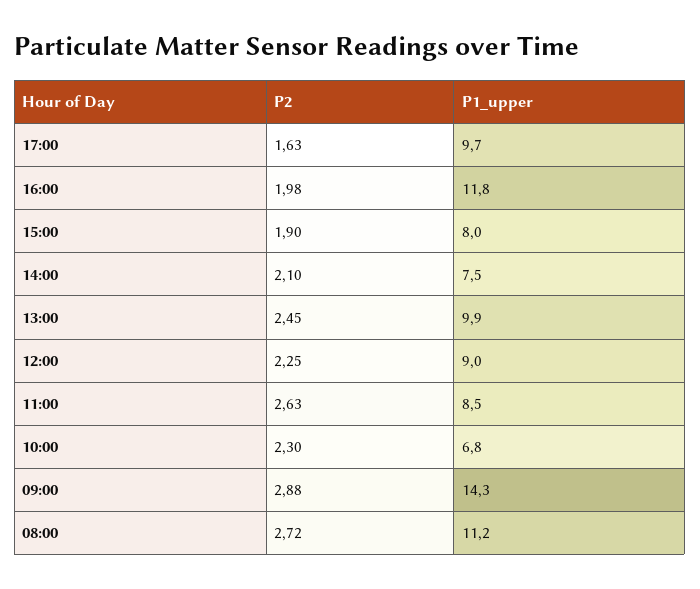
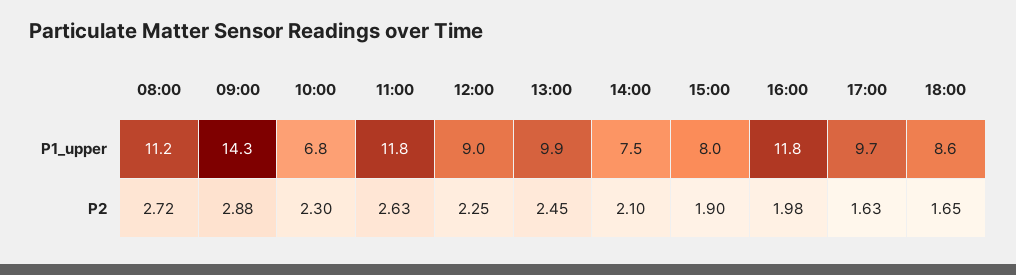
P1_upper, 11:00: 8.5 -> 11.8
P1_upper, 18:00: none -> 8.6
P2, 18:00: none -> 1.65

